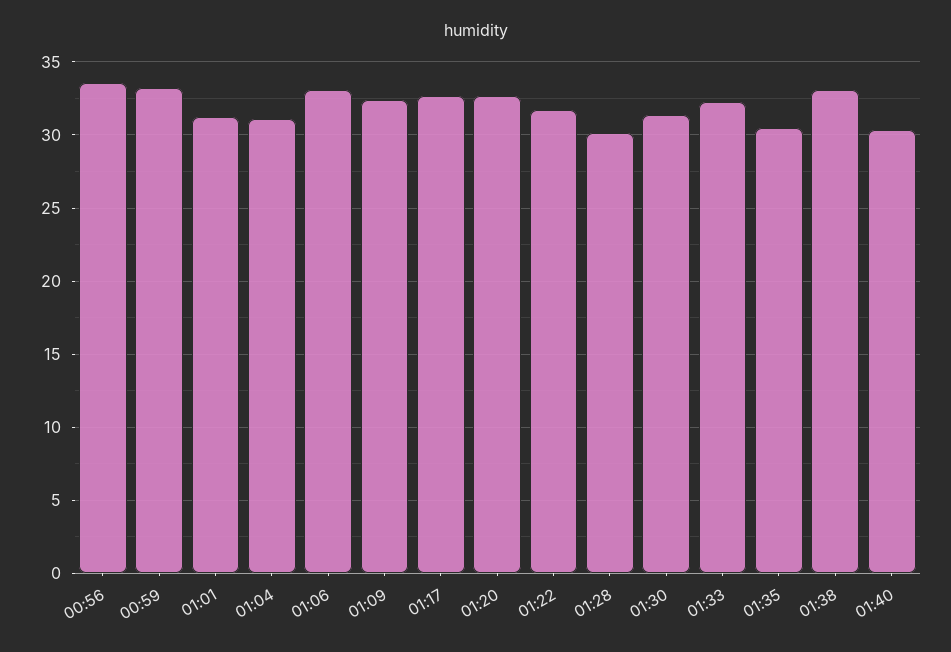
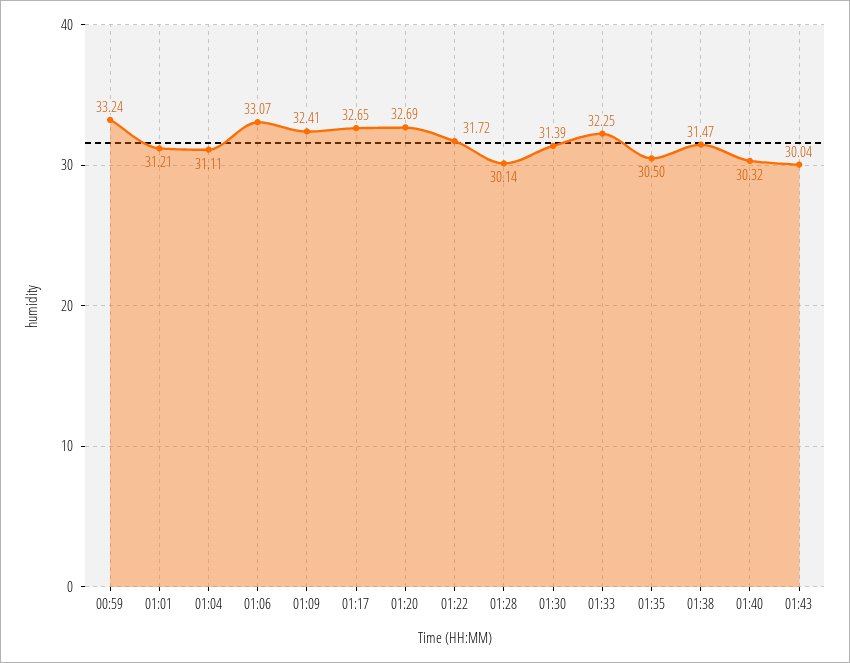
00:56: 33.5 -> none
01:38: 33 -> 31.47
01:43: none -> 30.04

